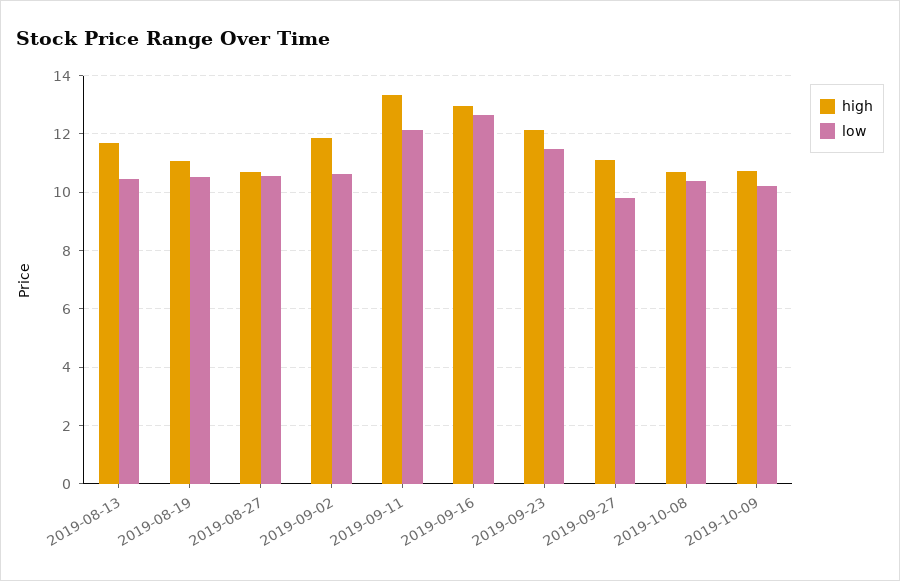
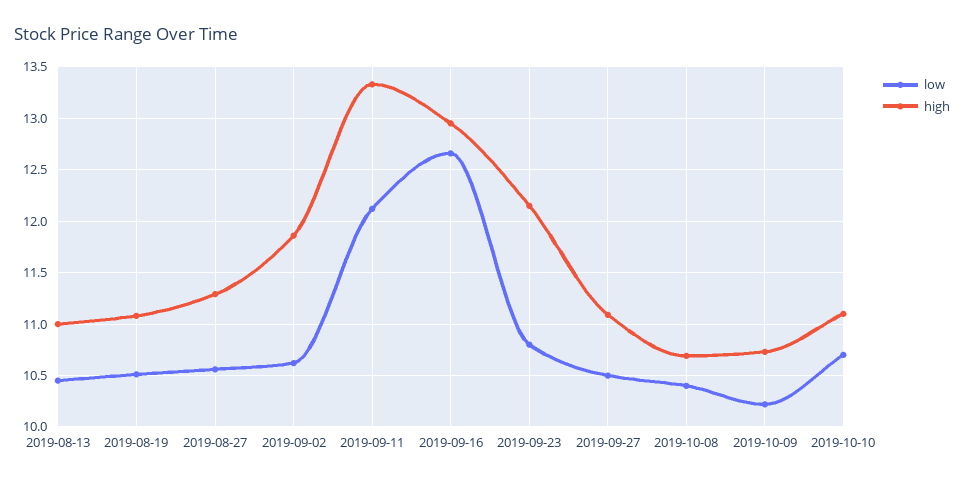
high, 2019-08-13: 11.75 -> 11
high, 2019-08-27: 10.75 -> 11.3
low, 2019-09-23: 11.5 -> 10.8
low, 2019-09-27: 9.75 -> 10.5
low, 2019-10-10: none -> 10.7
high, 2019-10-10: none -> 11.1

